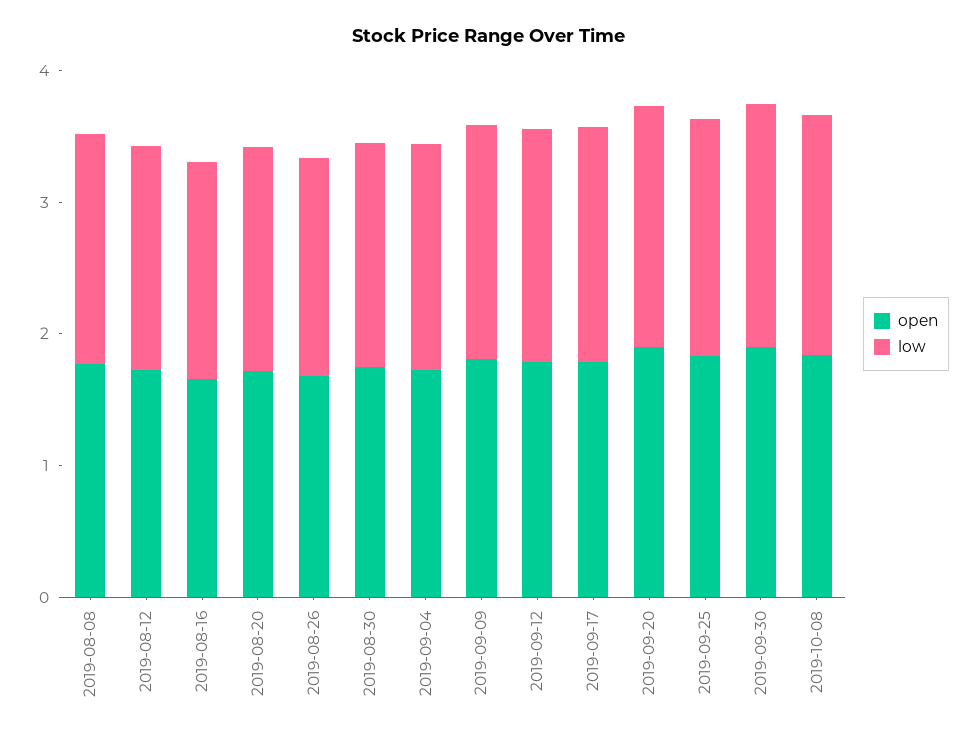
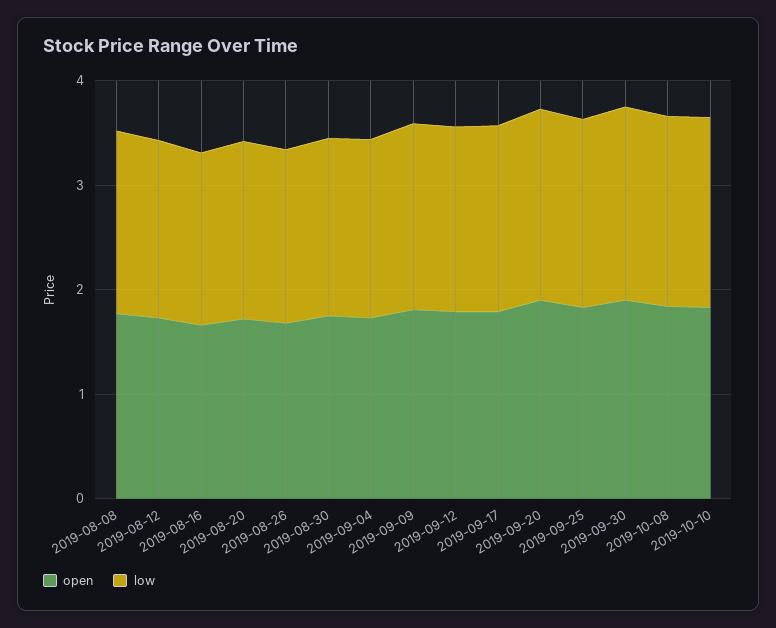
open, 2019-10-10: none -> 1.8
low, 2019-10-10: none -> 1.8

